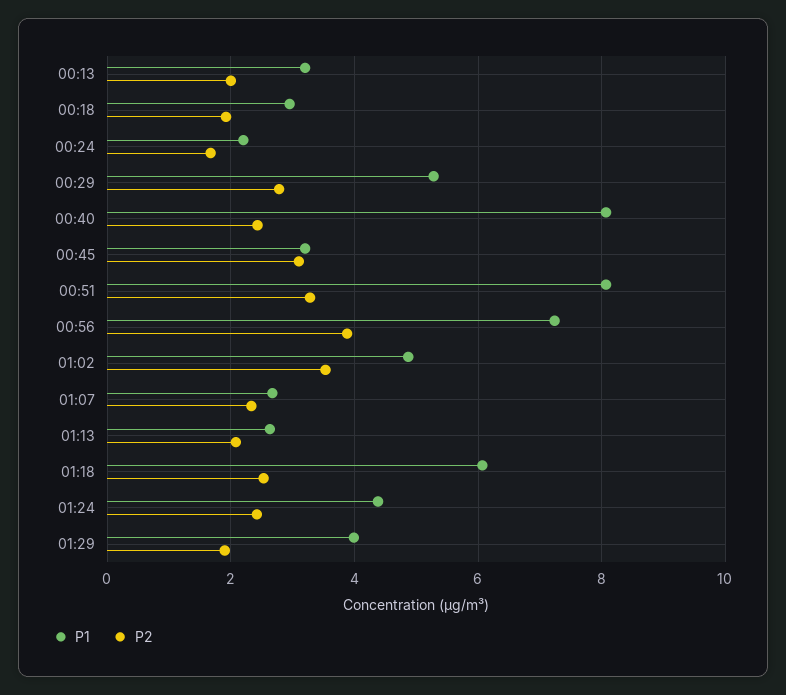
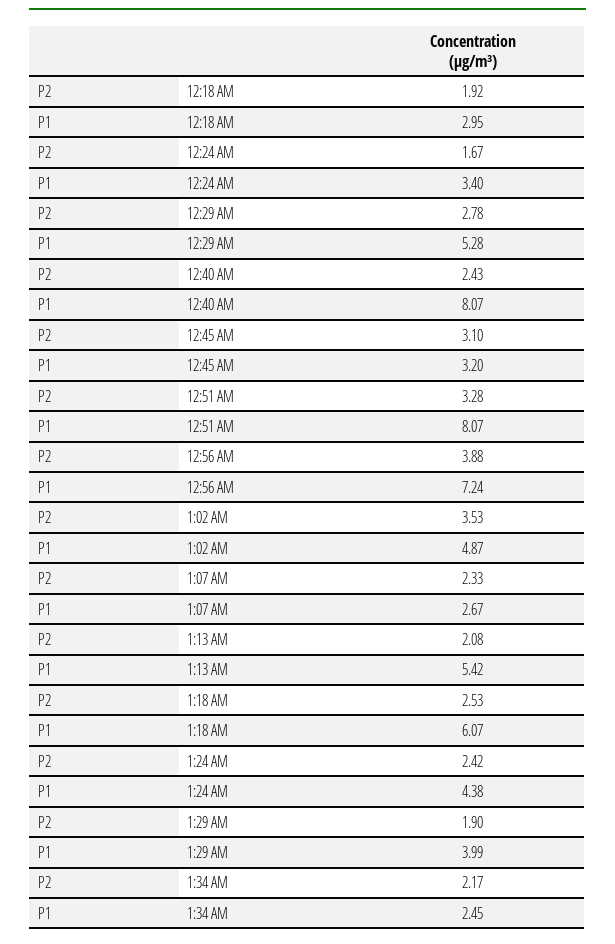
P1, 00:13: 3.2 -> none
P2, 00:13: 2 -> none
P1, 00:24: 2.2 -> 3.4
P1, 01:13: 2.6 -> 5.42
P2, 1:34 AM: none -> 2.17
P1, 1:34 AM: none -> 2.45

